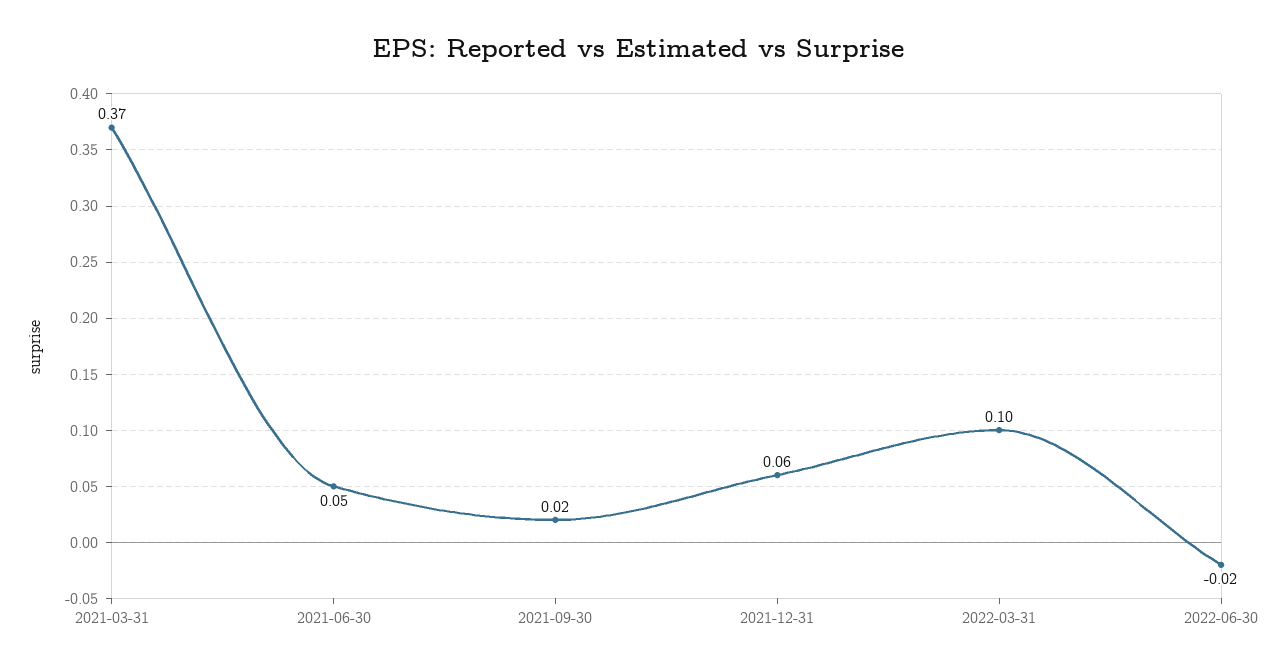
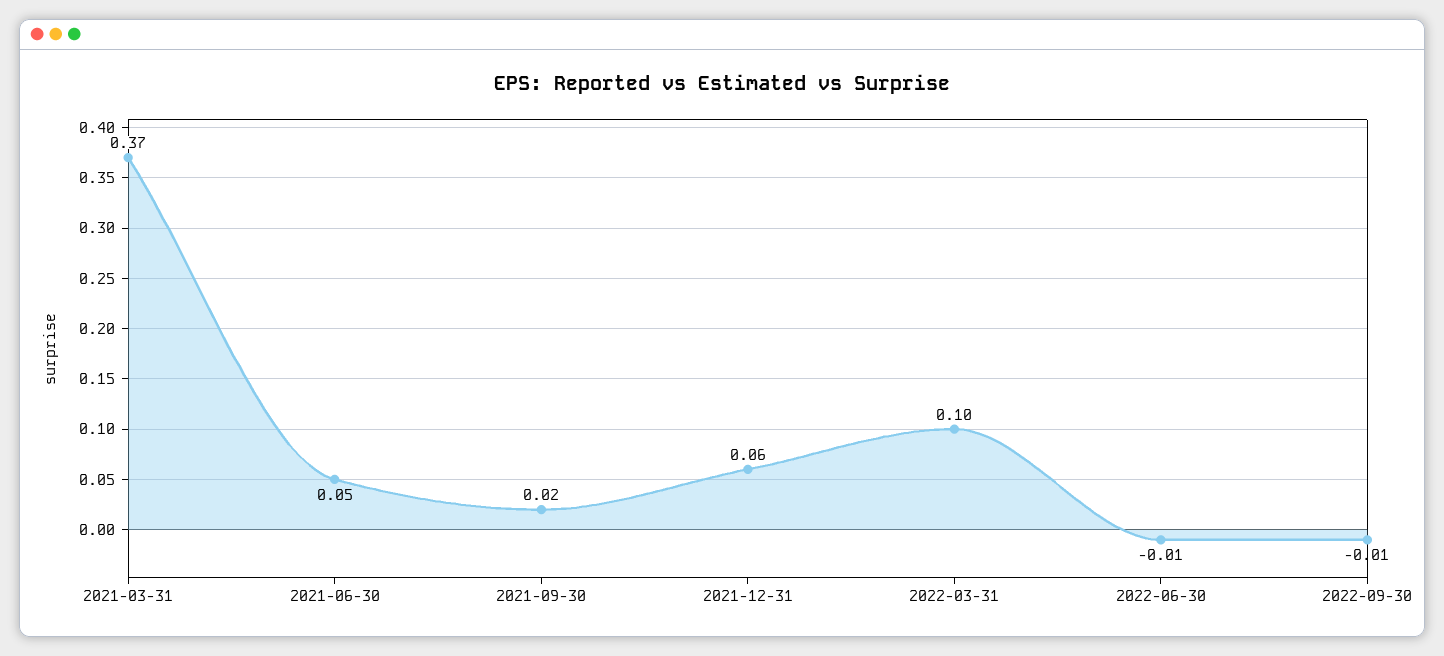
2022-06-30: -0.02 -> -0.01
2022-09-30: none -> -0.01

